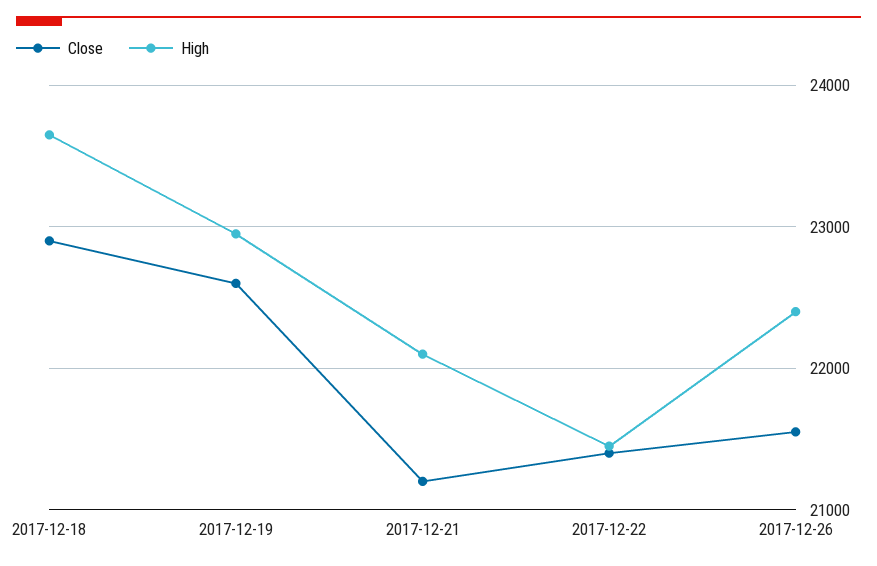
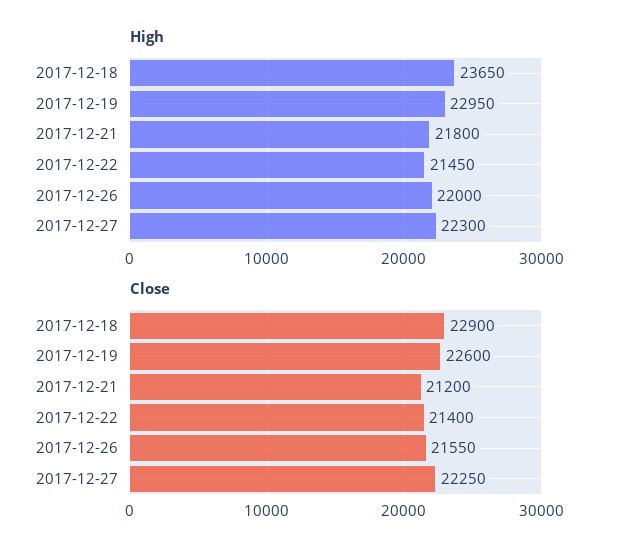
High, 2017-12-21: 22100 -> 21800
High, 2017-12-26: 22400 -> 22000
High, 2017-12-27: none -> 22300
Close, 2017-12-27: none -> 22250

